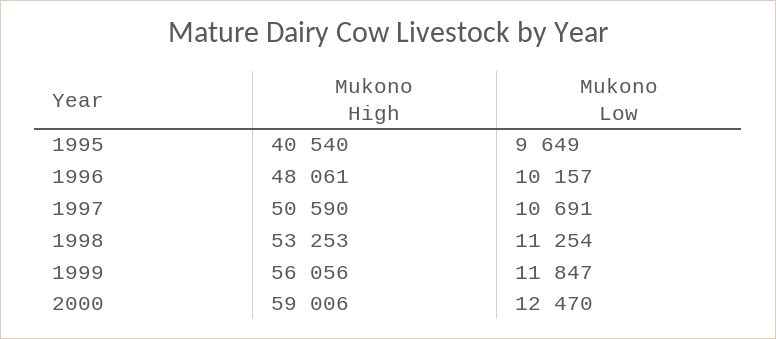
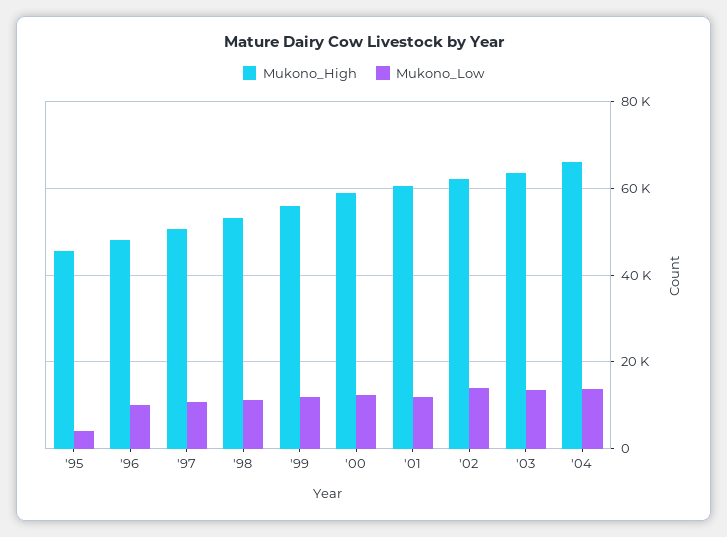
Mukono High, 1995: 40540 -> 46000
Mukono Low, 1995: 9649 -> 4000
Mukono High, '01: none -> 60000
Mukono Low, '01: none -> 12000
Mukono High, '02: none -> 62000
Mukono Low, '02: none -> 14000
Mukono High, '03: none -> 64000
Mukono Low, '03: none -> 14000
Mukono High, '04: none -> 66000
Mukono Low, '04: none -> 14000

